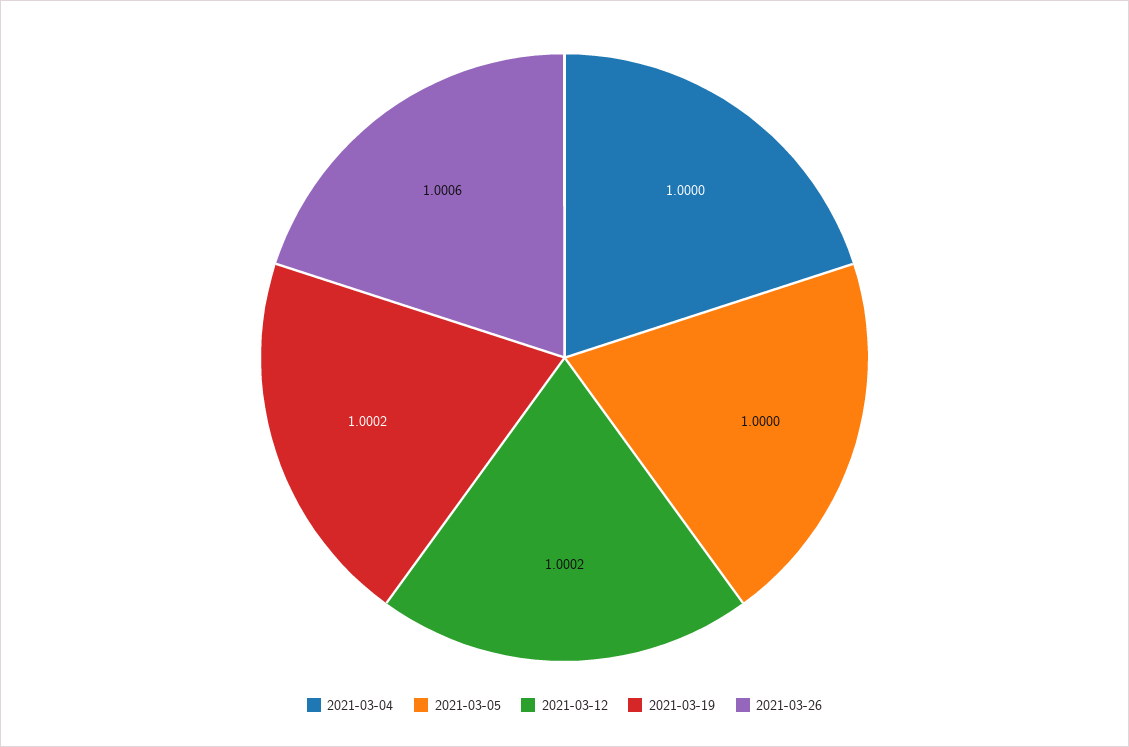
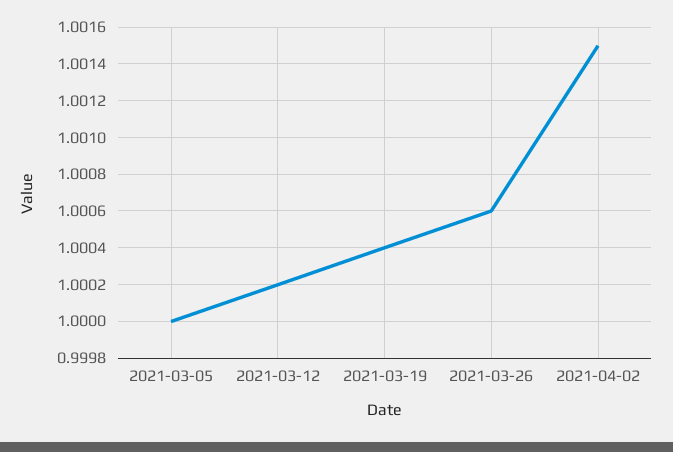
2021-03-04: 1 -> none
2021-03-19: 1.0002 -> 1.0004
2021-04-02: none -> 1.0015

